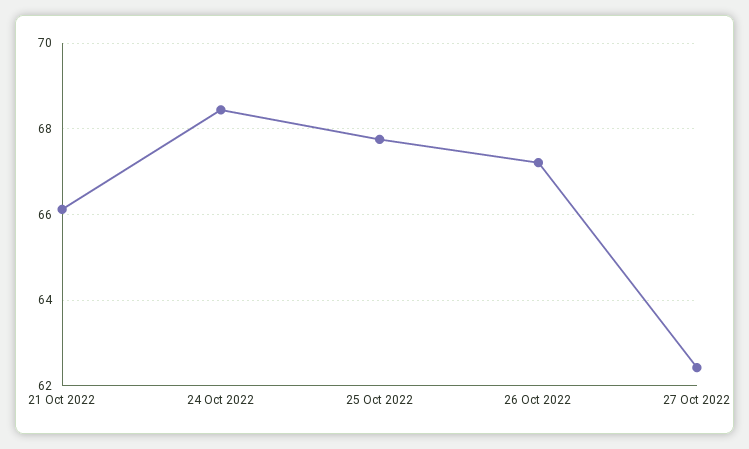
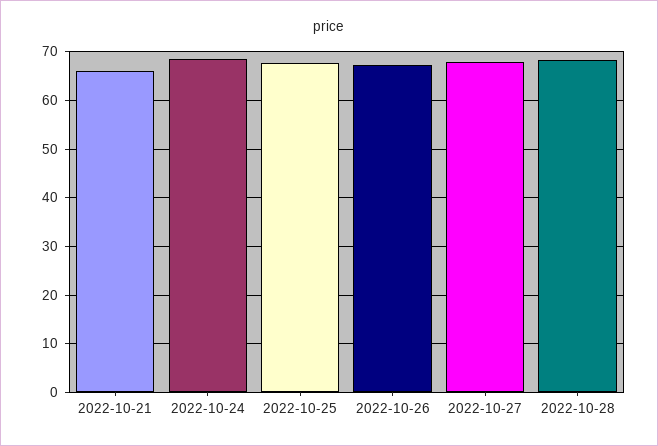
27 Oct 2022: 62.4 -> 68
2022-10-28: none -> 68

